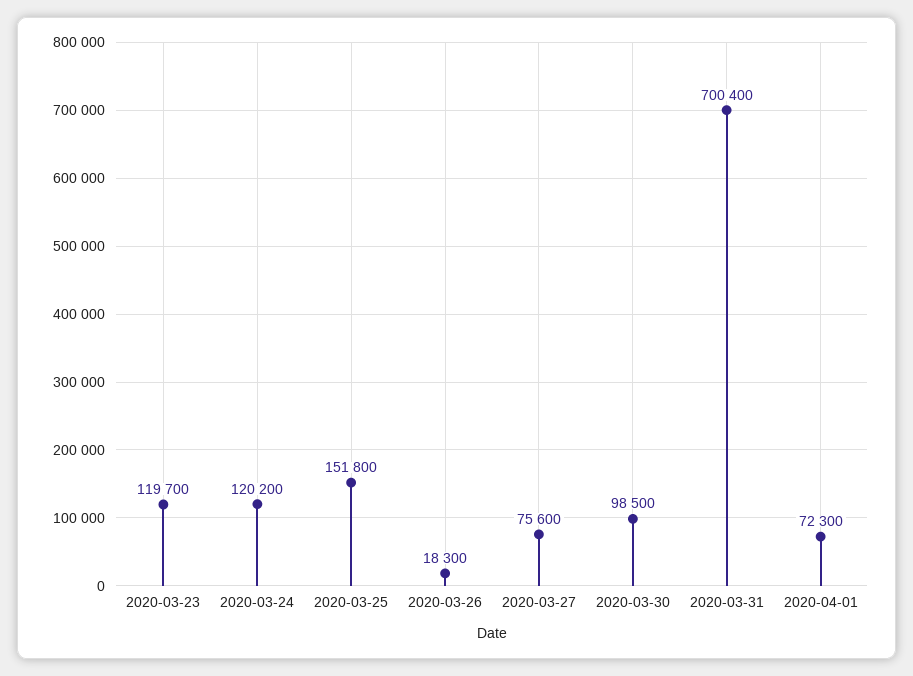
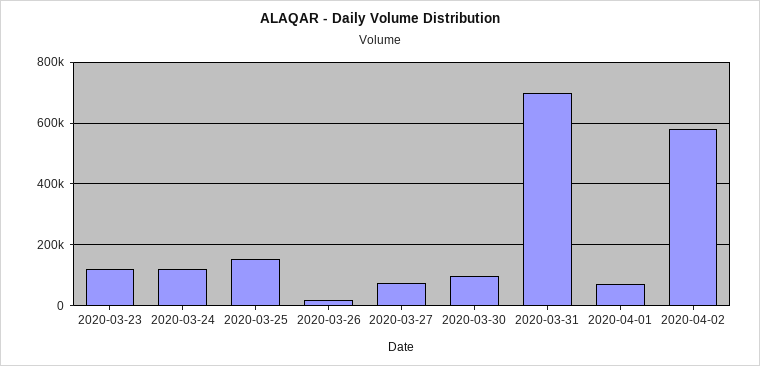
2020-04-02: none -> 580000

